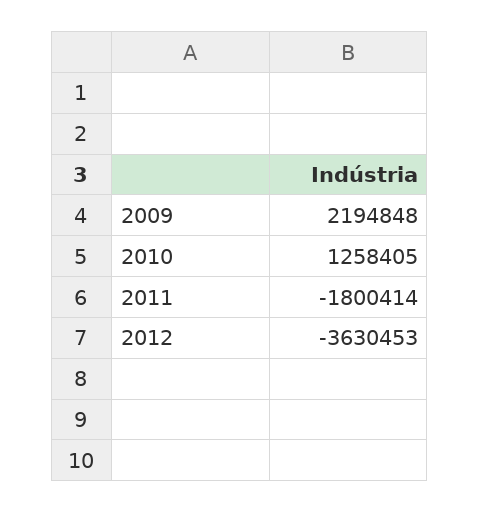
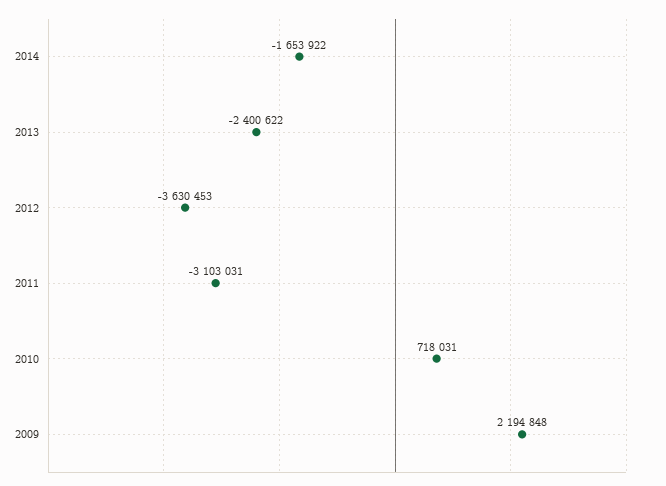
2010: 1258405 -> 718031
2011: -1800414 -> -3103031
2014: none -> -1653922
2013: none -> -2400622

